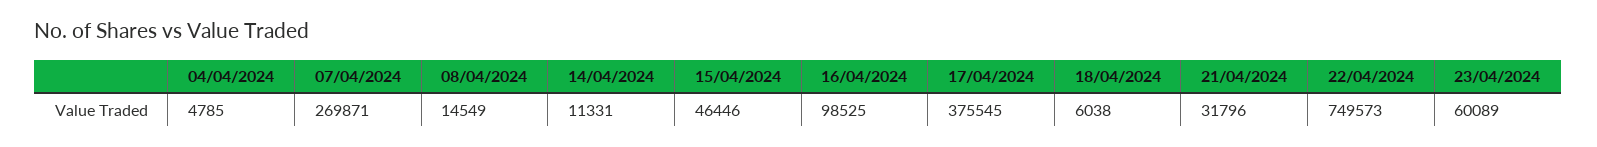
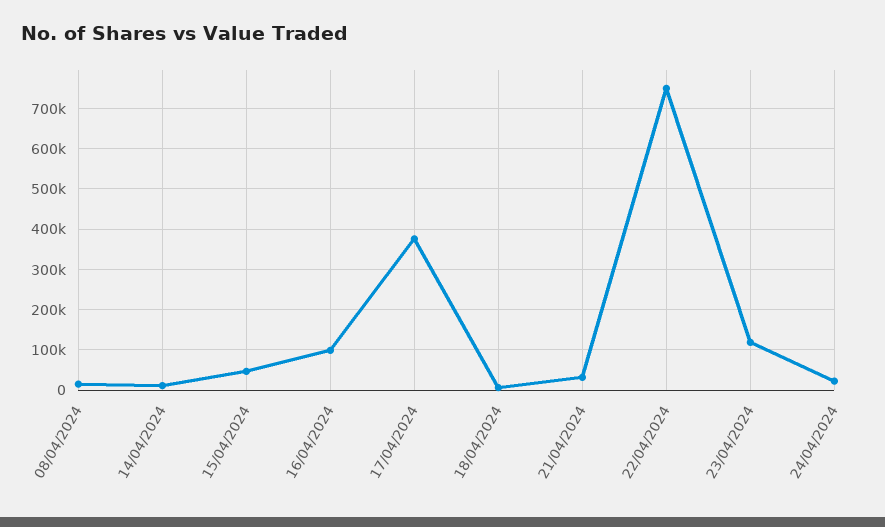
04/04/2024: 4785 -> none
07/04/2024: 269871 -> none
23/04/2024: 60089 -> 120000
24/04/2024: none -> 20000

